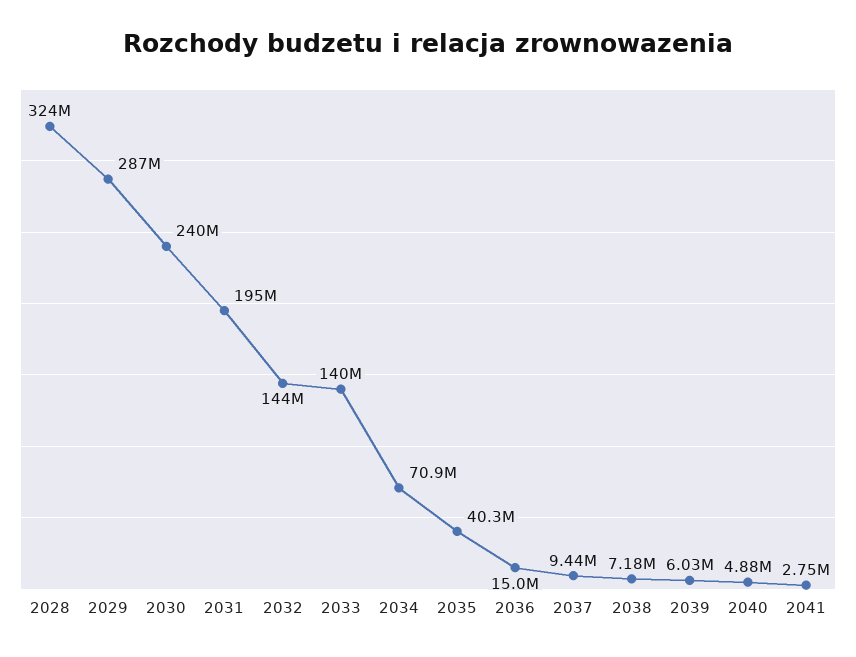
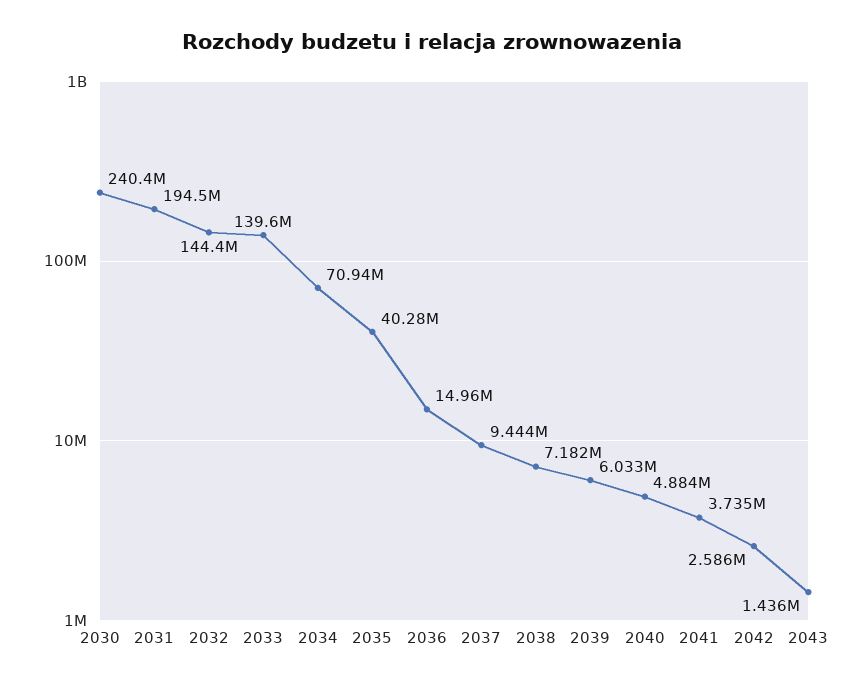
2028: 324000000 -> none
2029: 287000000 -> none
2041: 2750000 -> 3735000
2042: none -> 2586000
2043: none -> 1436000

